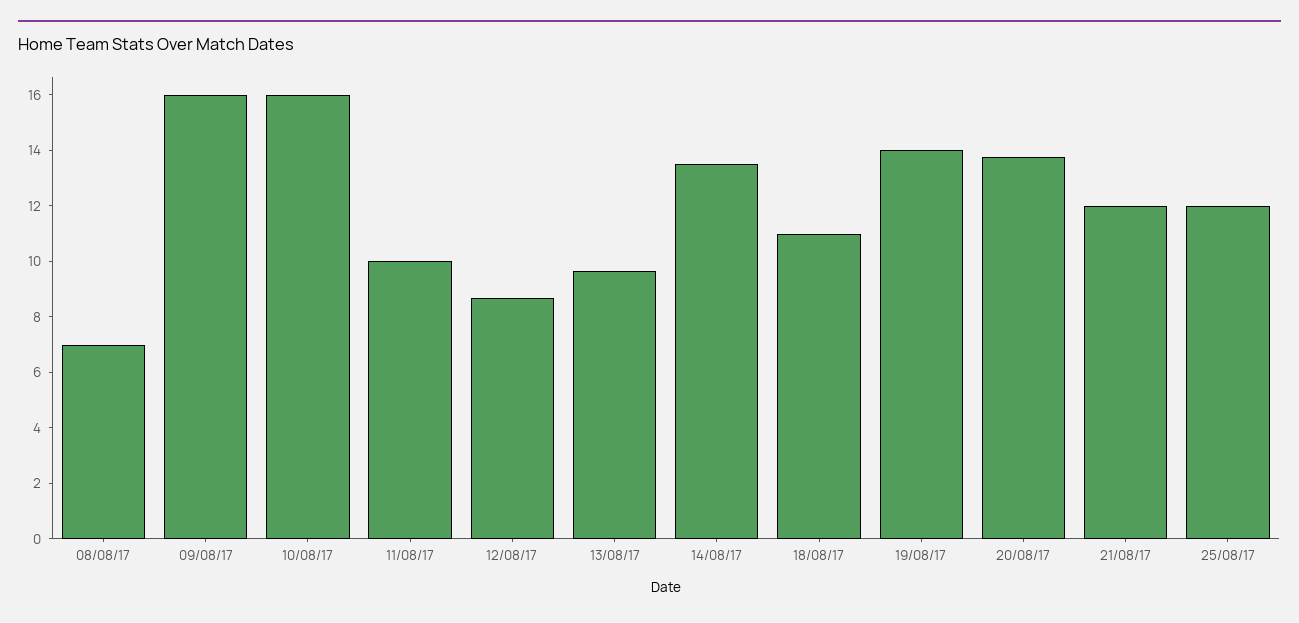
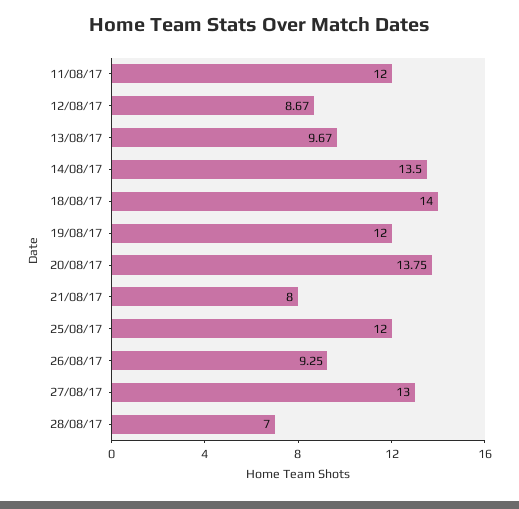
08/08/17: 7 -> none
09/08/17: 16 -> none
10/08/17: 16 -> none
11/08/17: 10 -> 12
18/08/17: 11 -> 14
19/08/17: 14 -> 12
21/08/17: 12 -> 8
26/08/17: none -> 9.25
27/08/17: none -> 13
28/08/17: none -> 7

